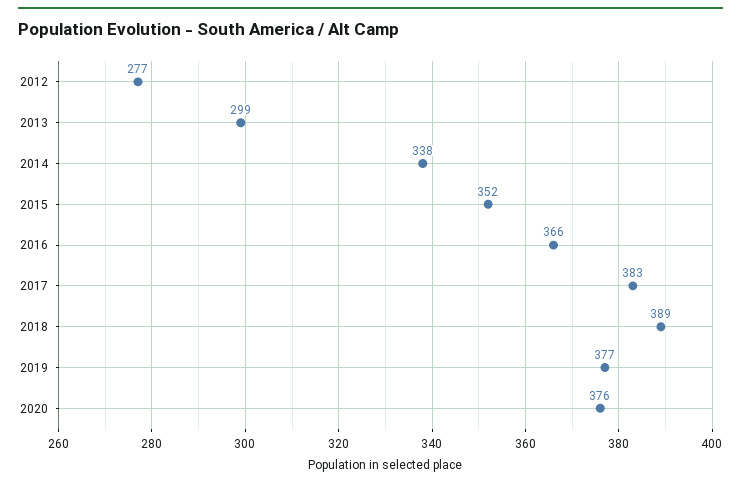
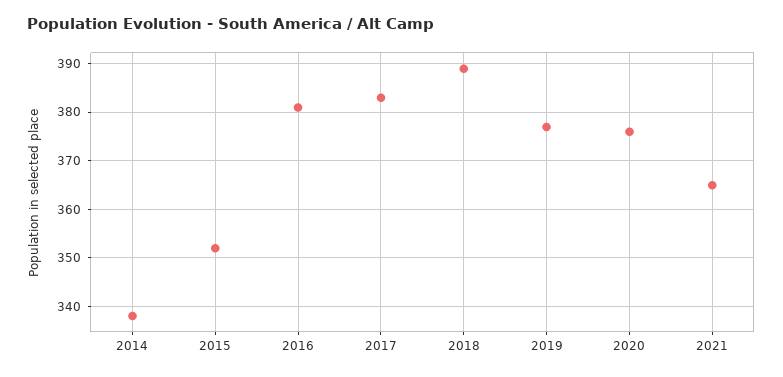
2012: 277 -> none
2013: 299 -> none
2016: 366 -> 380
2021: none -> 365

